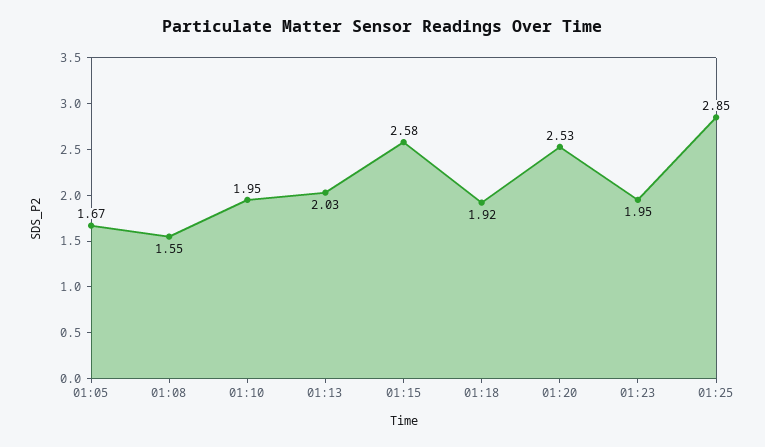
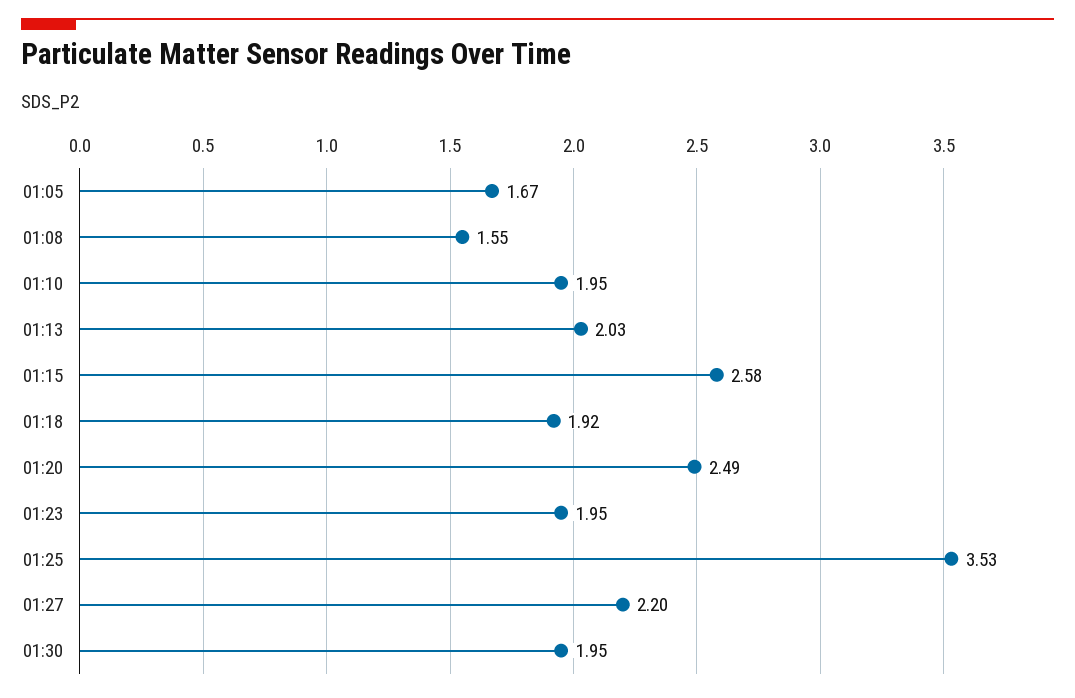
01:20: 2.53 -> 2.49
01:25: 2.85 -> 3.53
01:27: none -> 2.2
01:30: none -> 1.95

